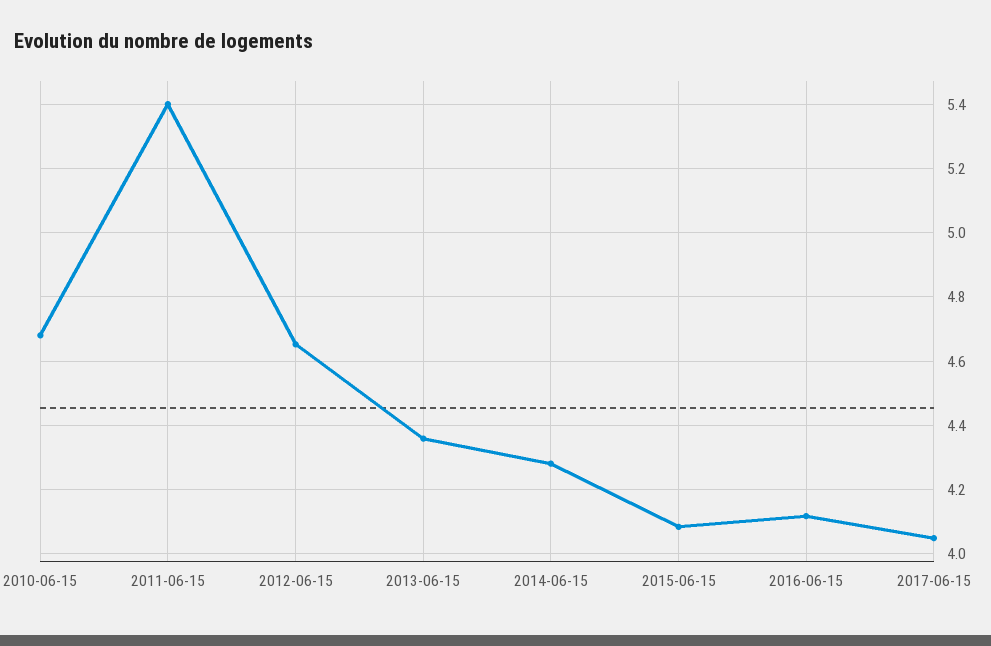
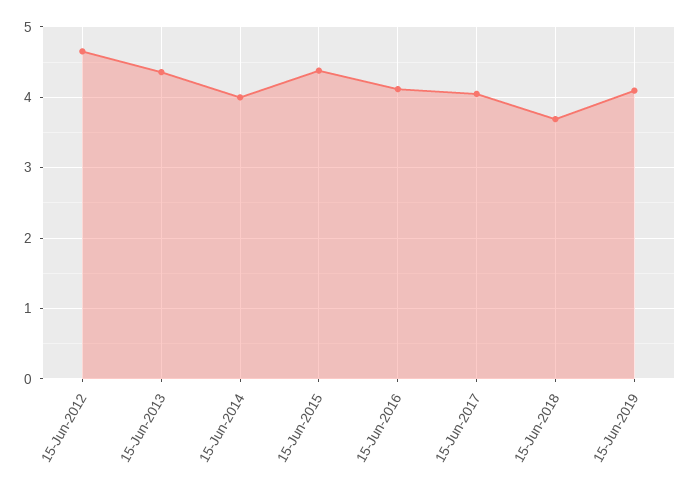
2010-06-15: 4.68 -> none
2011-06-15: 5.4 -> none
2014-06-15: 4.28 -> 4
2015-06-15: 4.08 -> 4.4
15-Jun-2018: none -> 3.7
15-Jun-2019: none -> 4.1

